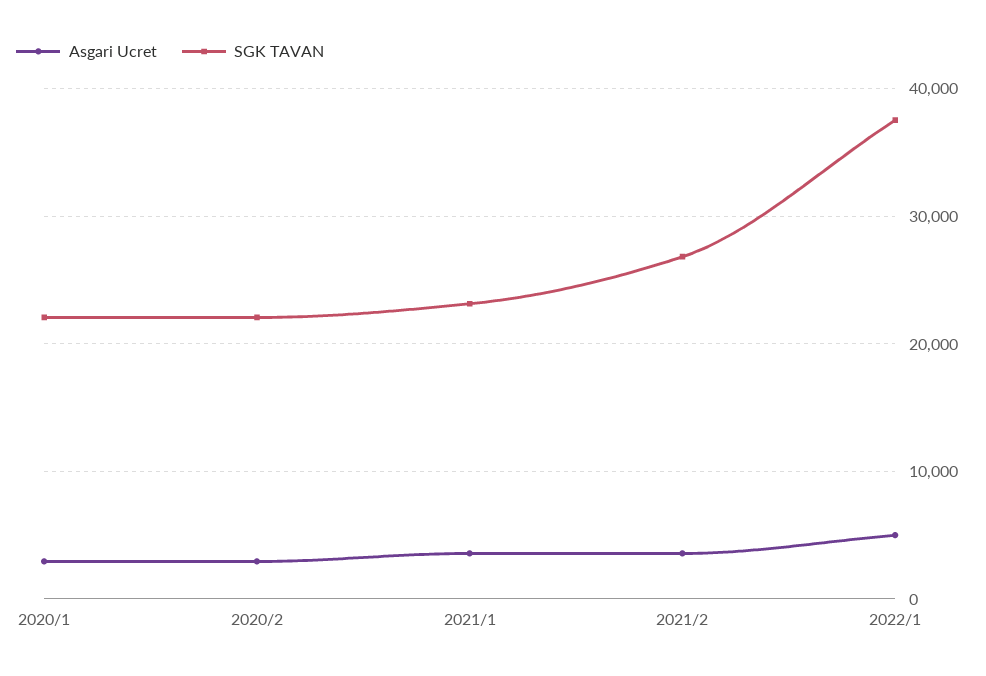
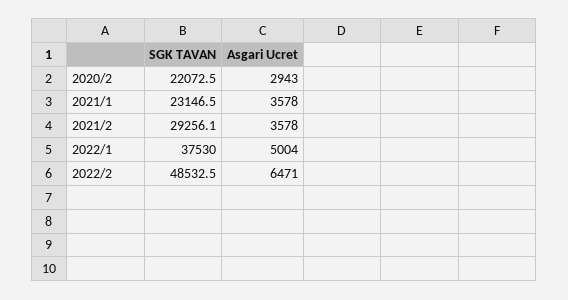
Asgari Ucret, 2020/1: 3000 -> none
SGK TAVAN, 2020/1: 22000 -> none
SGK TAVAN, 2021/2: 27000 -> 29256.1
SGK TAVAN, 2022/2: none -> 48532.5
Asgari Ucret, 2022/2: none -> 6471

